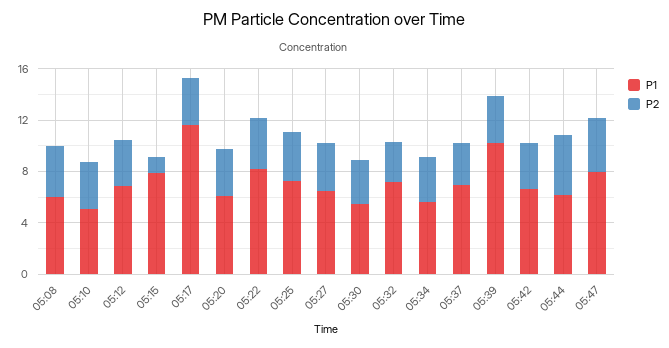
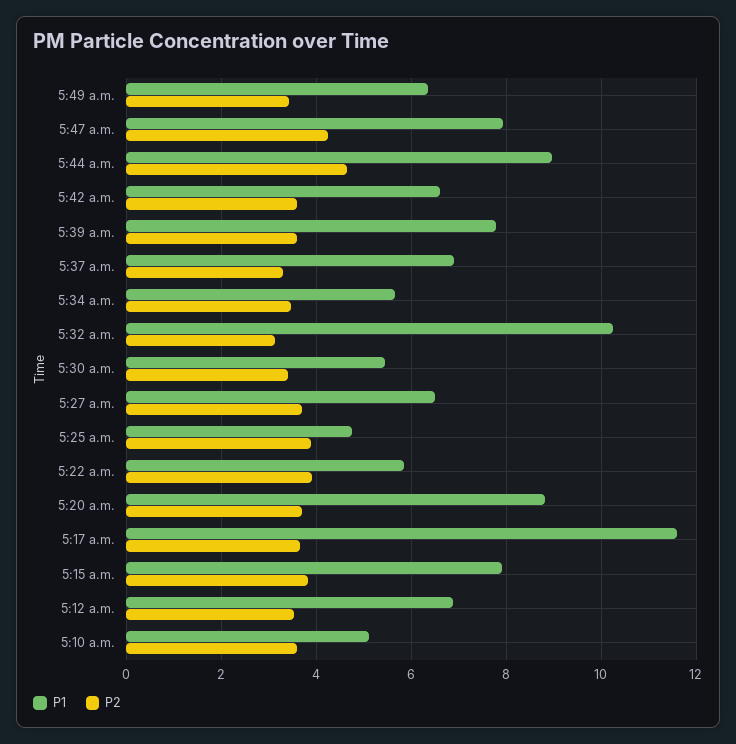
P1, 05:08: 6 -> none
P2, 05:08: 4 -> none
P2, 05:15: 1 -> 3.8
P1, 05:20: 6 -> 8.8
P1, 05:22: 8 -> 5.8
P1, 05:25: 7 -> 4.8
P1, 05:32: 7 -> 10.2
P1, 05:39: 10 -> 7.8
P1, 05:44: 6 -> 9
P1, 5:49 a.m.: none -> 6.4
P2, 5:49 a.m.: none -> 3.4

